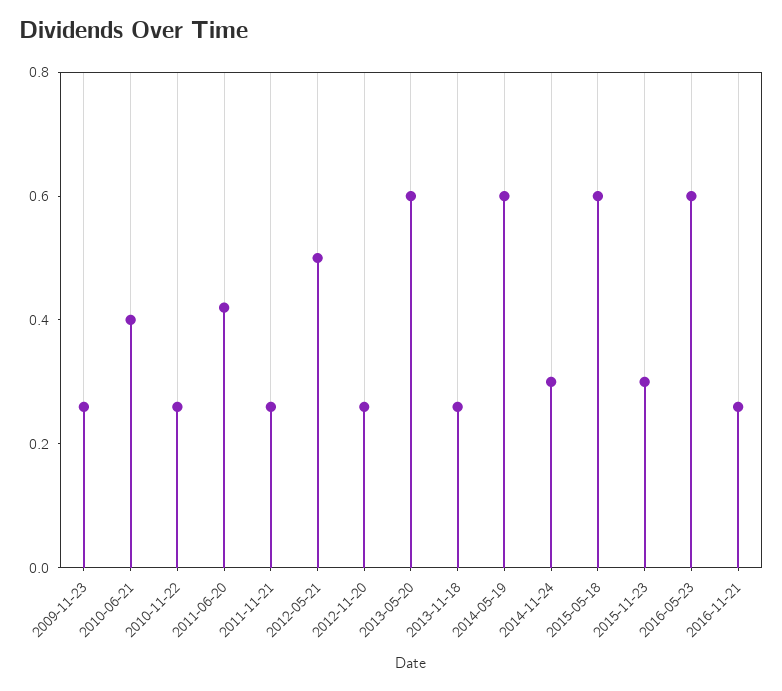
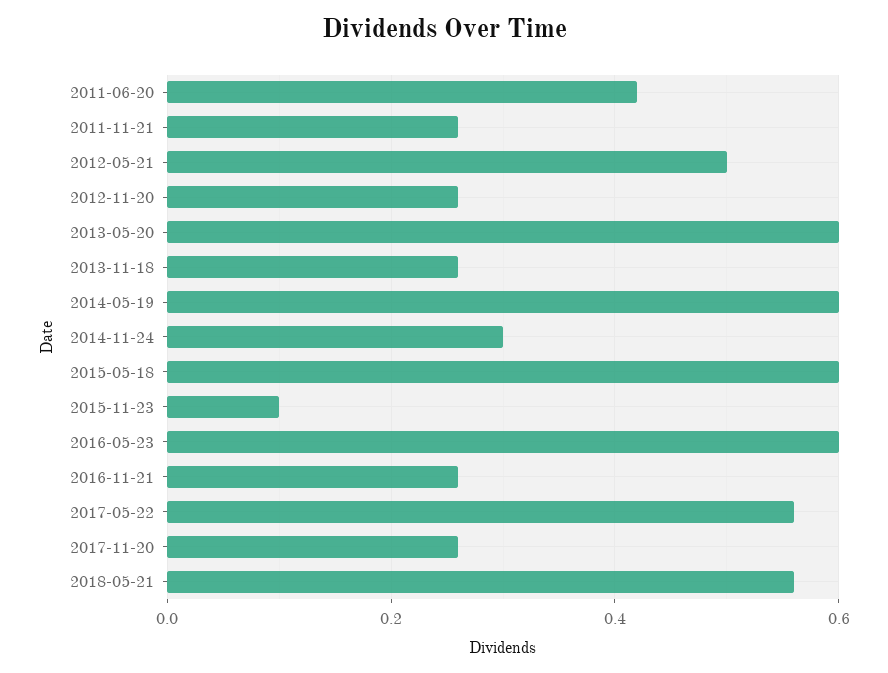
2009-11-23: 0.25 -> none
2010-06-21: 0.4 -> none
2010-11-22: 0.25 -> none
2015-11-23: 0.3 -> 0.1
2017-05-22: none -> 0.55
2017-11-20: none -> 0.25
2018-05-21: none -> 0.55

